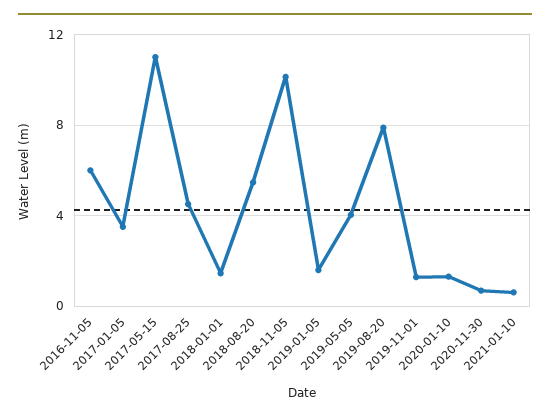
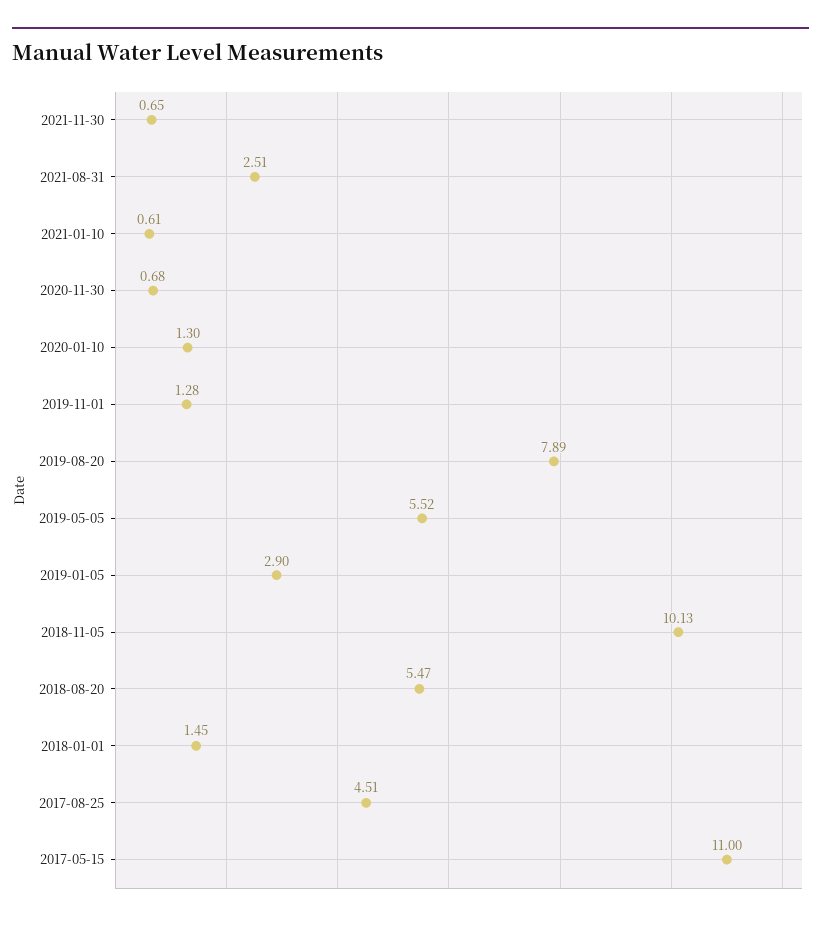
2016-11-05: 6 -> none
2017-01-05: 3.5 -> none
2019-01-05: 1.5 -> 2.9
2019-05-05: 4 -> 5.52
2021-11-30: none -> 0.65
2021-08-31: none -> 2.51

